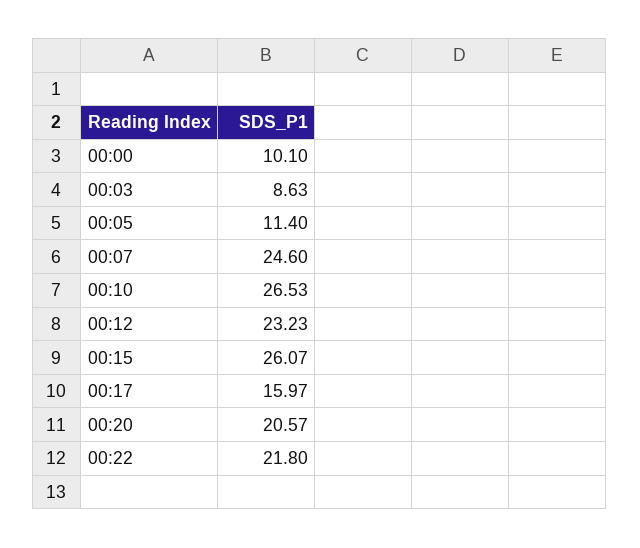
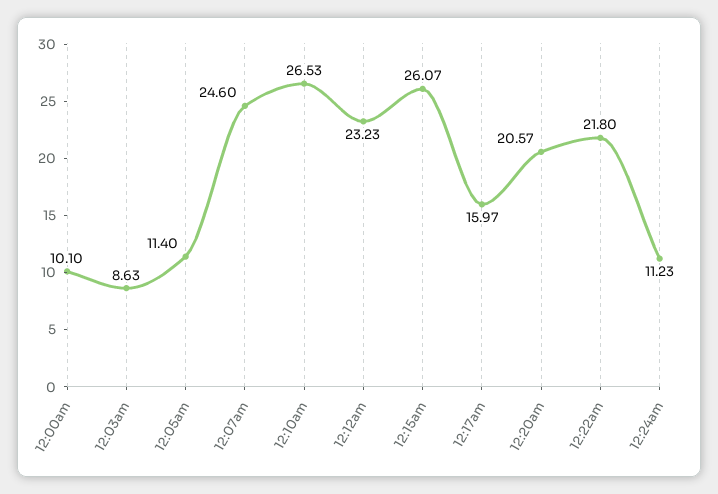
12:24am: none -> 11.23

